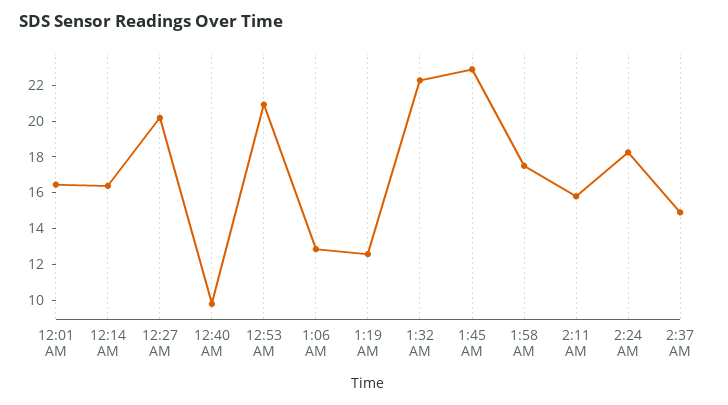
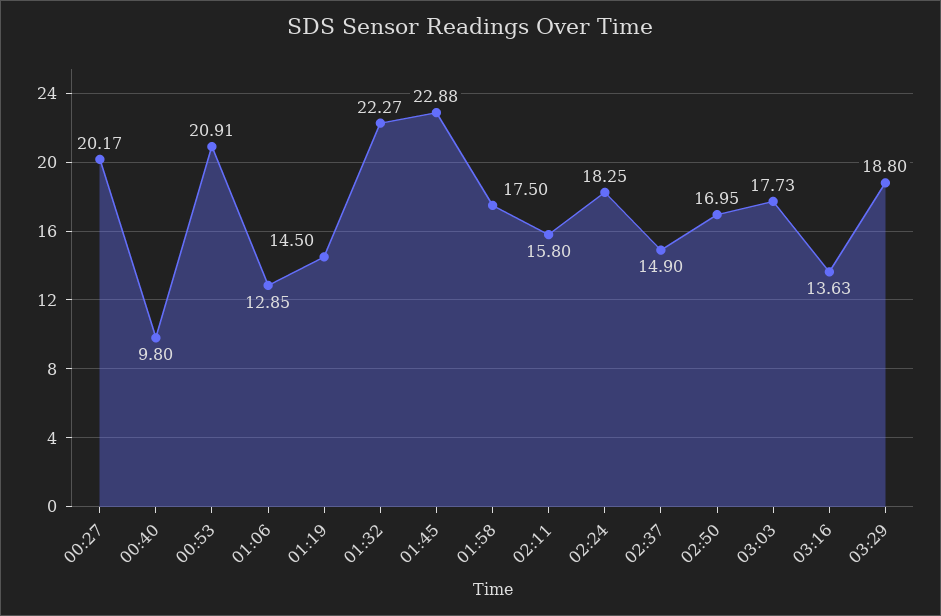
12:01 AM: 16.5 -> none
12:14 AM: 16.5 -> none
1:19 AM: 12.5 -> 14.5
02:50: none -> 16.95
03:03: none -> 17.73
03:16: none -> 13.63
03:29: none -> 18.8

